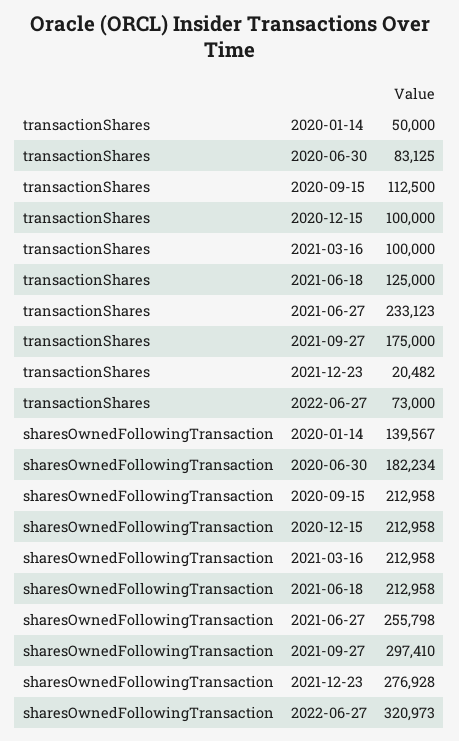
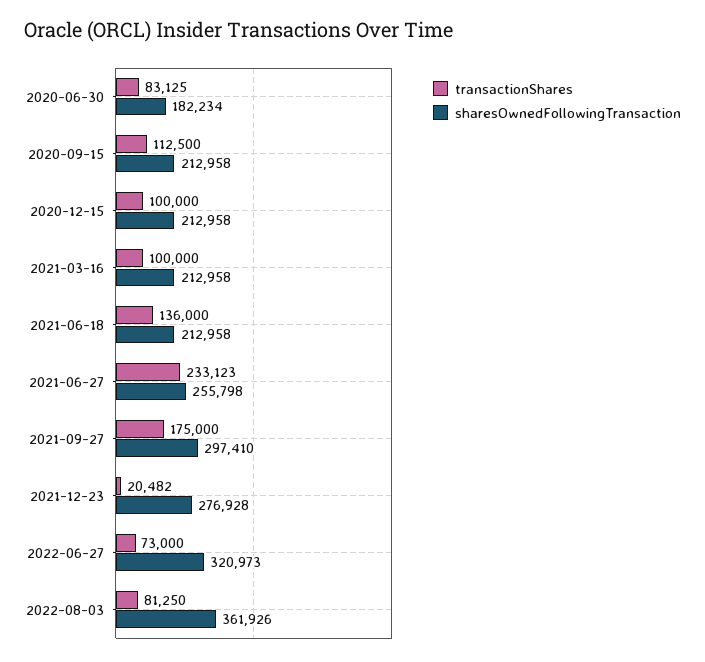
transactionShares, 2020-01-14: 50000 -> none
transactionShares, 2021-06-18: 125000 -> 136000
sharesOwnedFollowingTransaction, 2020-01-14: 139567 -> none
transactionShares, 2022-08-03: none -> 81250
sharesOwnedFollowingTransaction, 2022-08-03: none -> 361926

